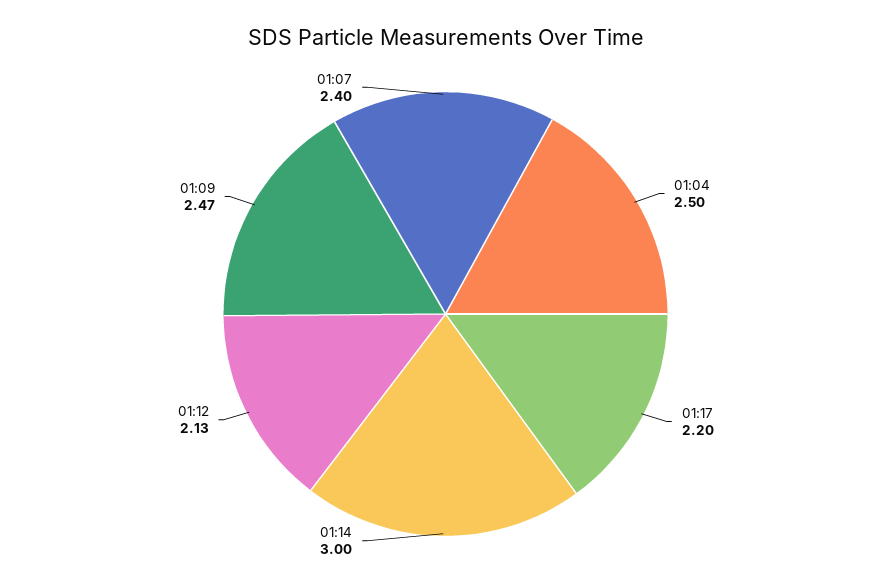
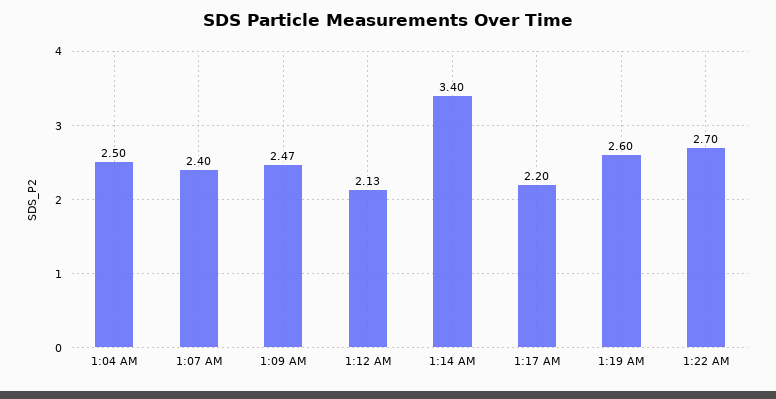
01:14: 3 -> 3.4
1:19 AM: none -> 2.6
1:22 AM: none -> 2.7

